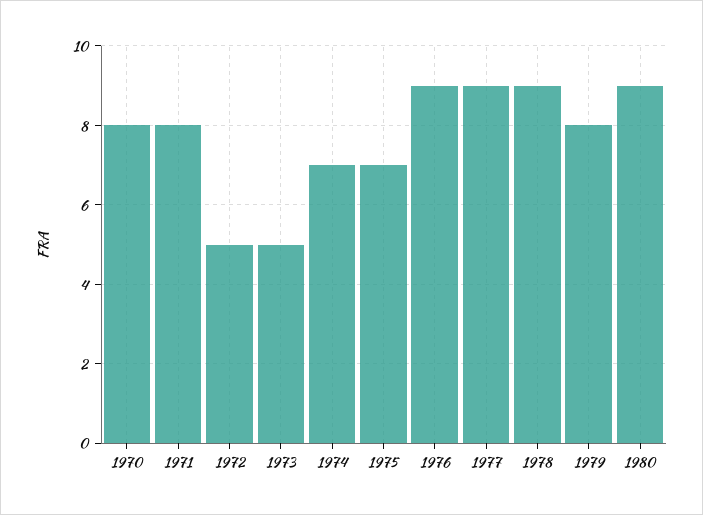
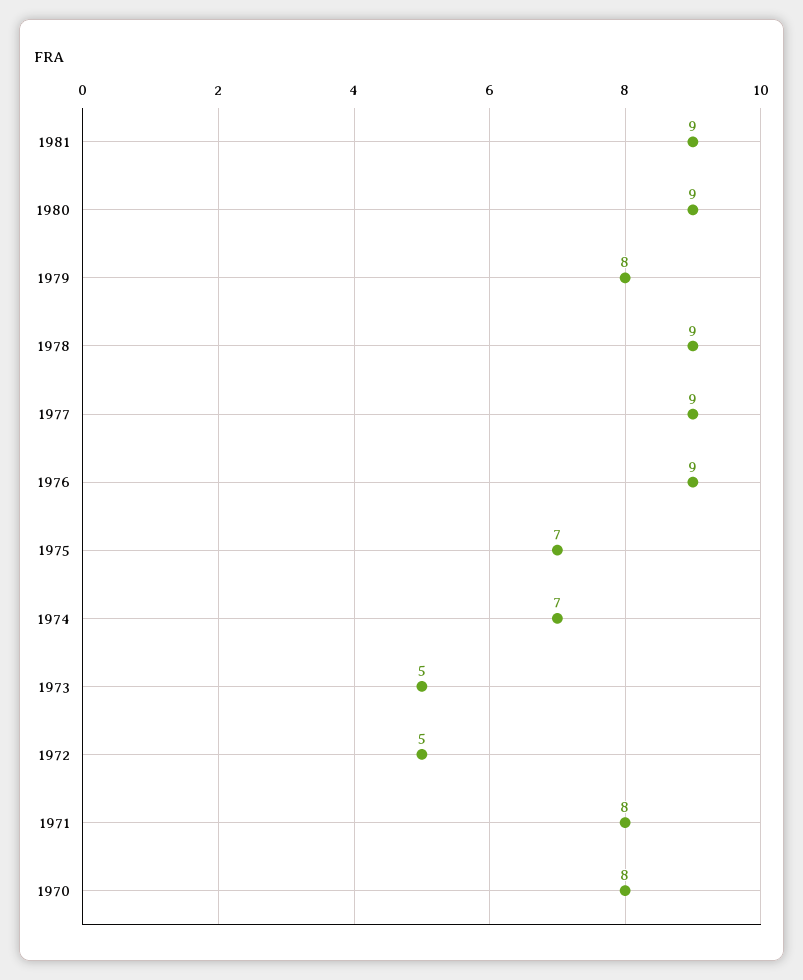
1981: none -> 9

